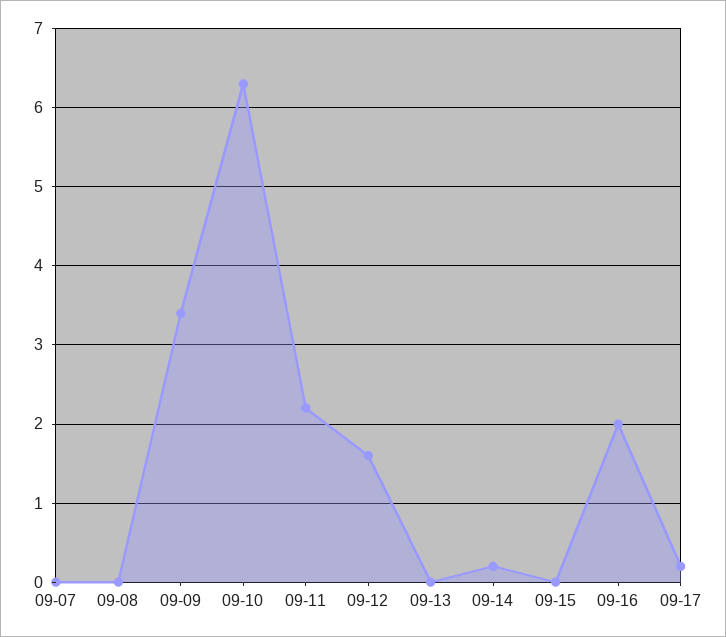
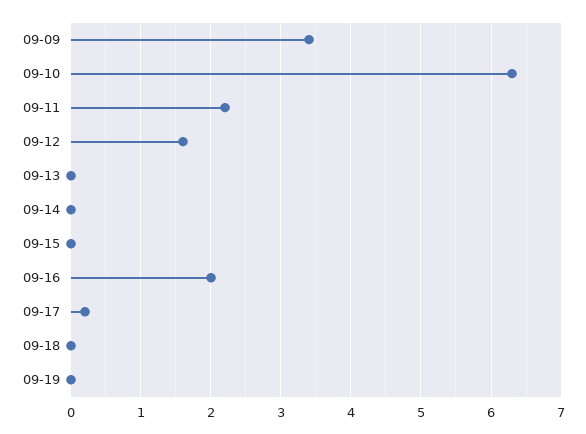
09-07: 0 -> none
09-08: 0 -> none
09-14: 0.2 -> 0
09-18: none -> 0
09-19: none -> 0

